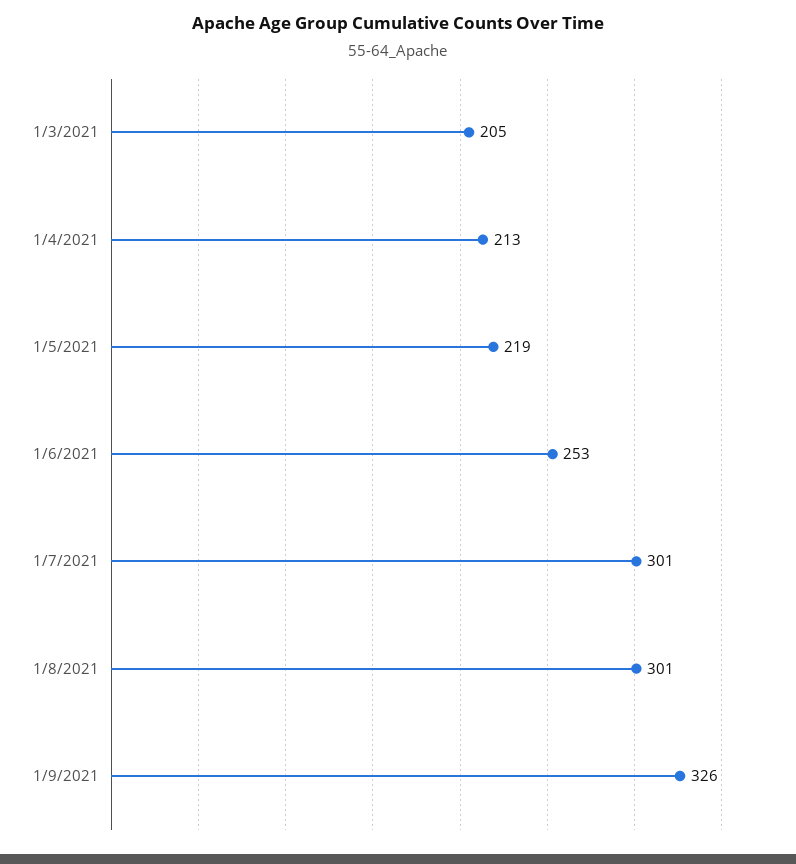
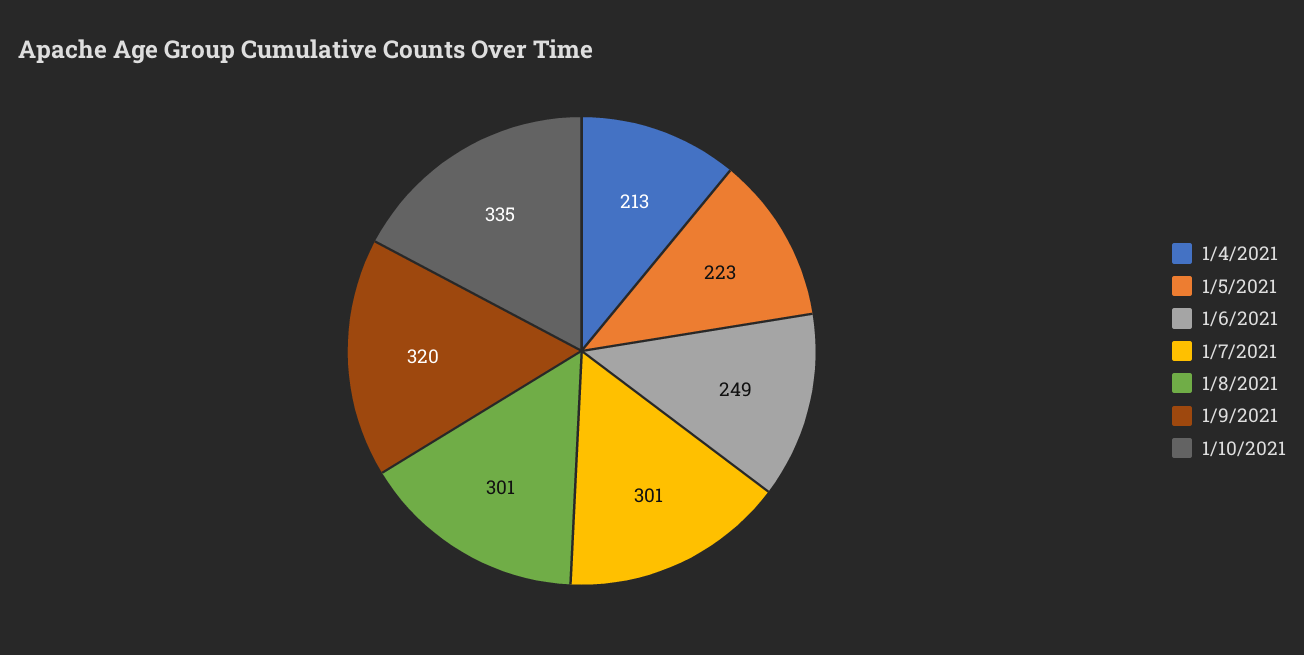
1/3/2021: 205 -> none
1/5/2021: 219 -> 223
1/6/2021: 253 -> 249
1/9/2021: 326 -> 320
1/10/2021: none -> 335

